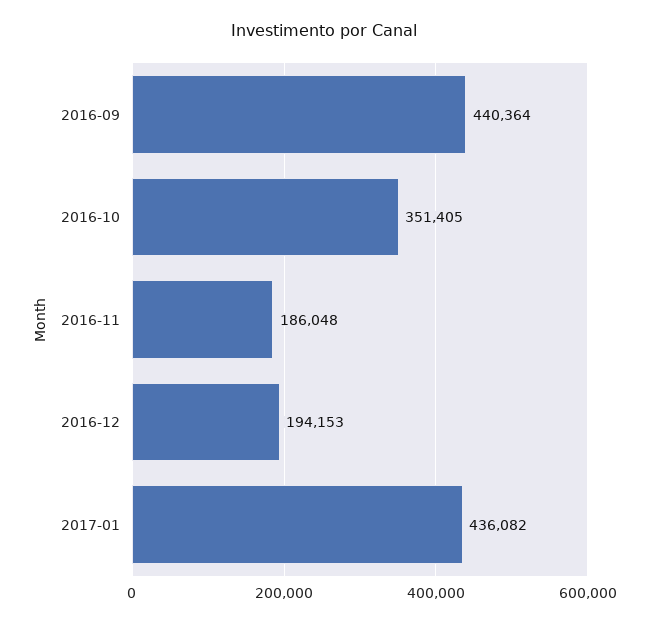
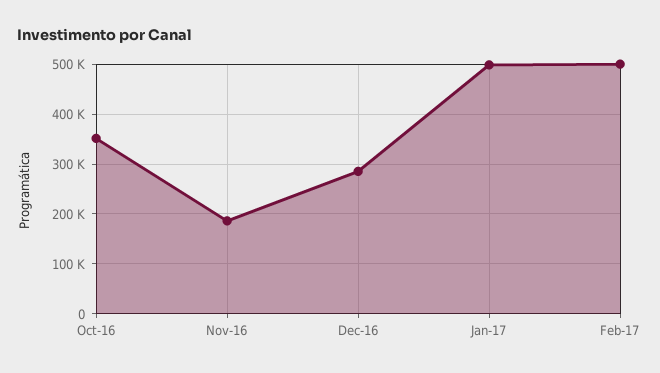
2016-09: 440364 -> none
2016-12: 194153 -> 280000
2017-01: 436082 -> 500000
Feb-17: none -> 500000

